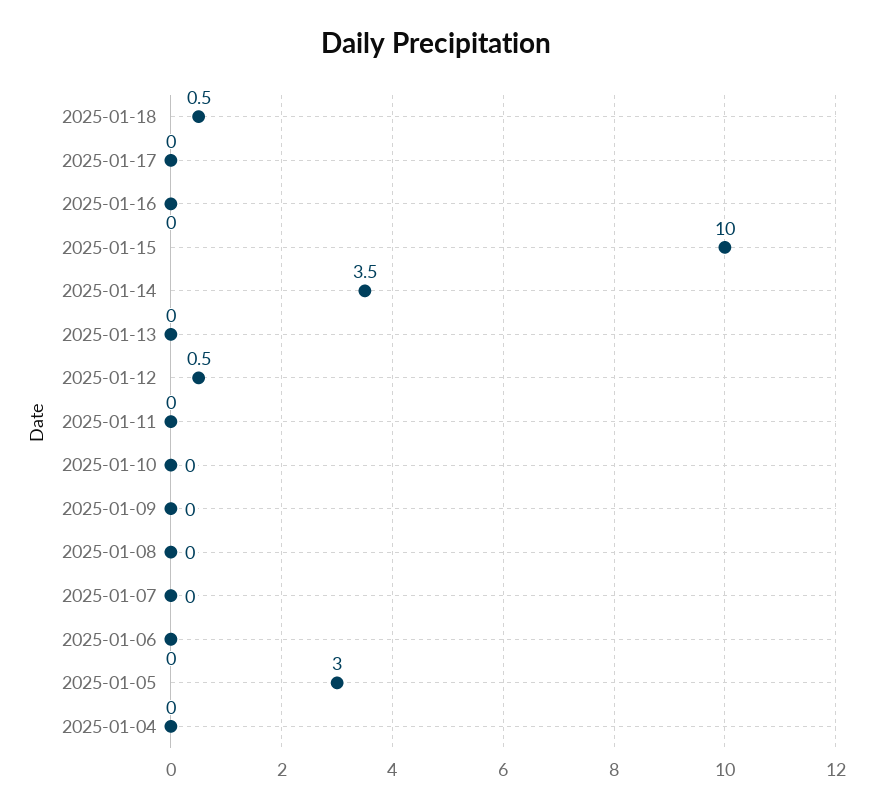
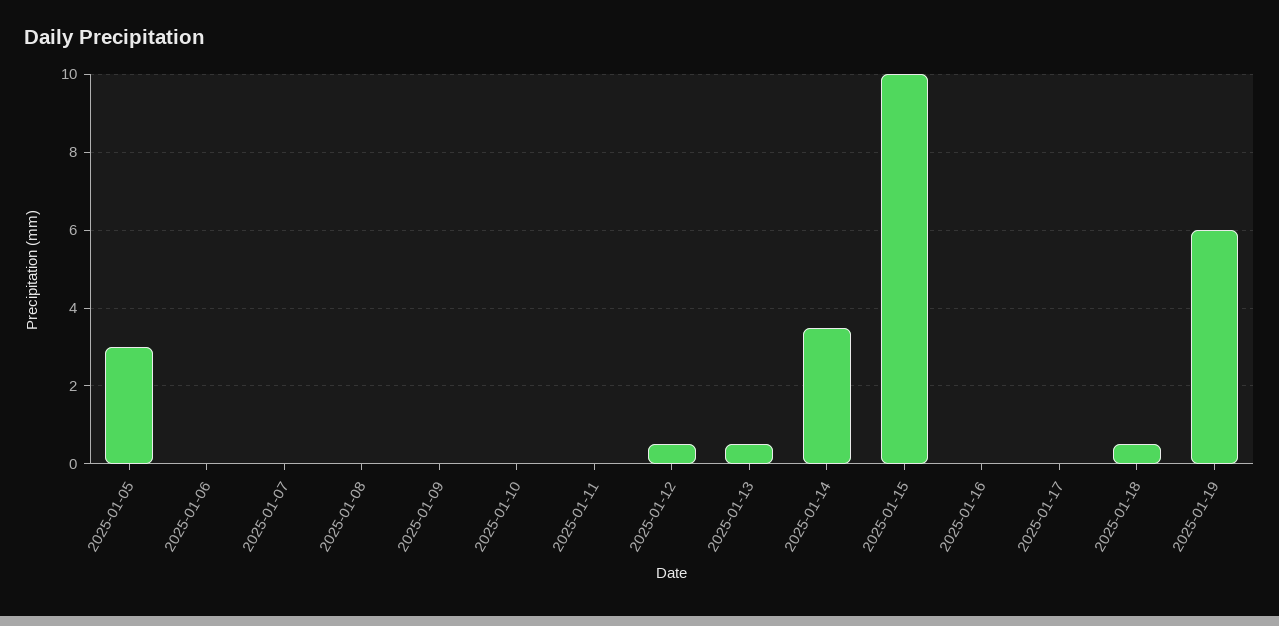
2025-01-13: 0 -> 0.5
2025-01-04: 0 -> none
2025-01-19: none -> 6

